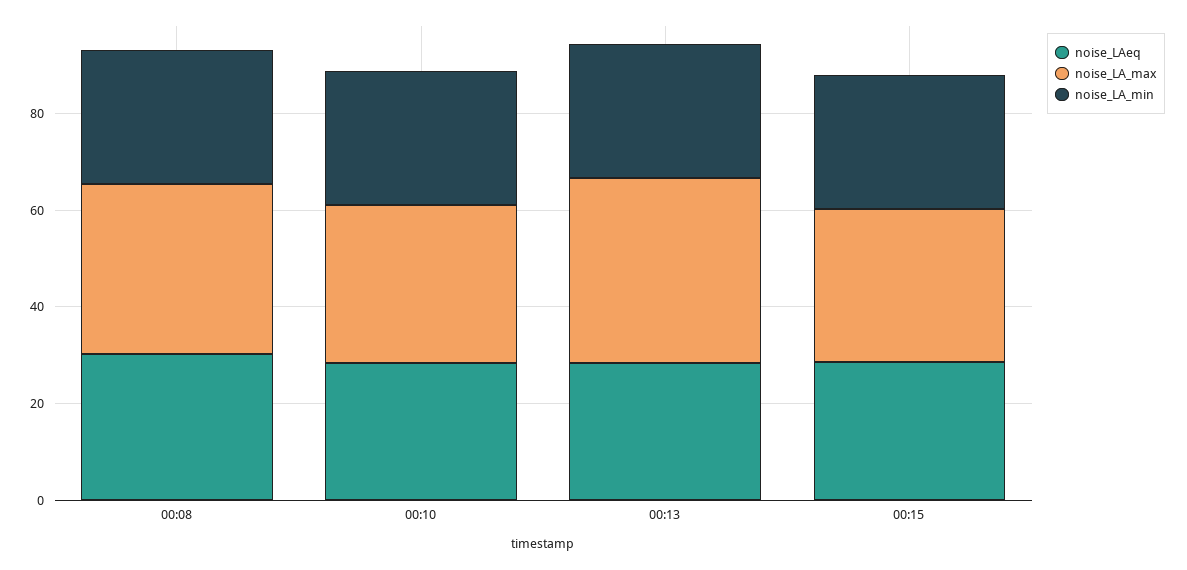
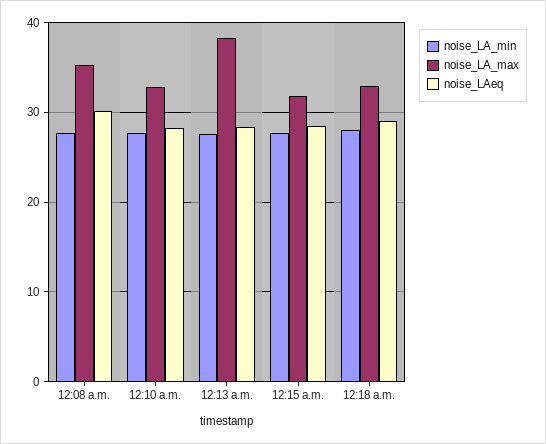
noise_LA_min, 12:18 a.m.: none -> 28
noise_LA_max, 12:18 a.m.: none -> 33
noise_LAeq, 12:18 a.m.: none -> 29

